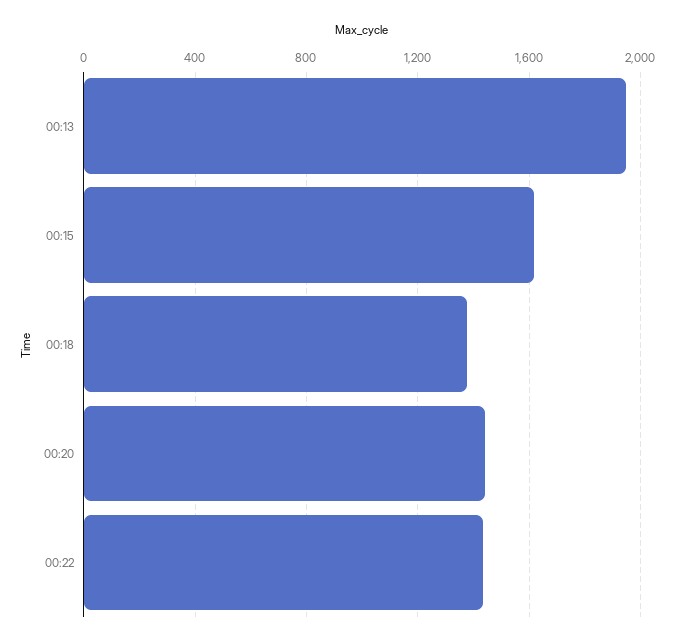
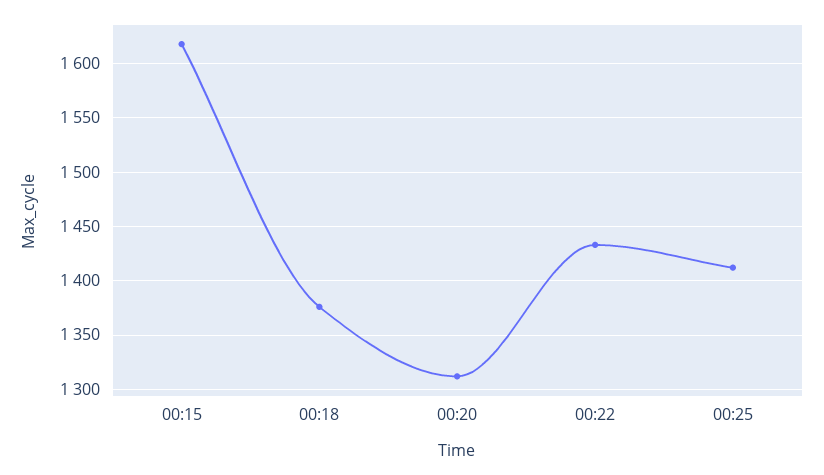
00:13: 1950 -> none
00:20: 1450 -> 1310
00:25: none -> 1410

